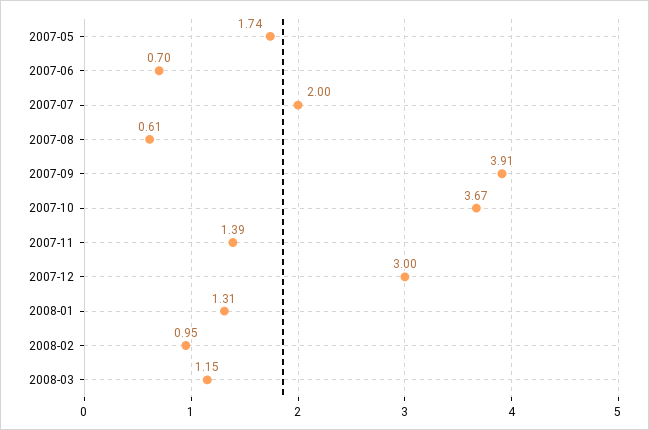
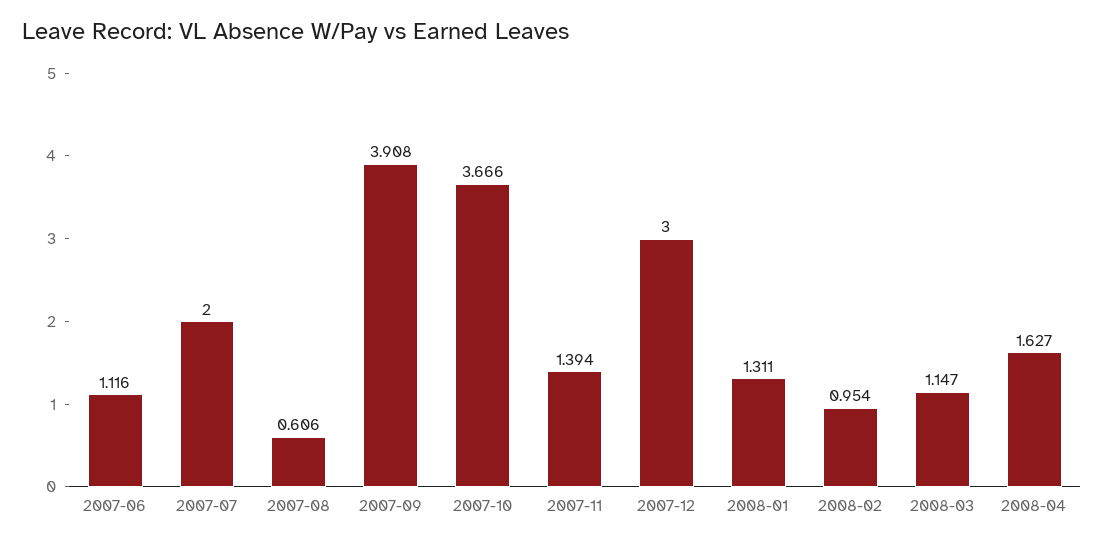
2007-05: 1.74 -> none
2007-06: 0.7 -> 1.116
2008-04: none -> 1.627

